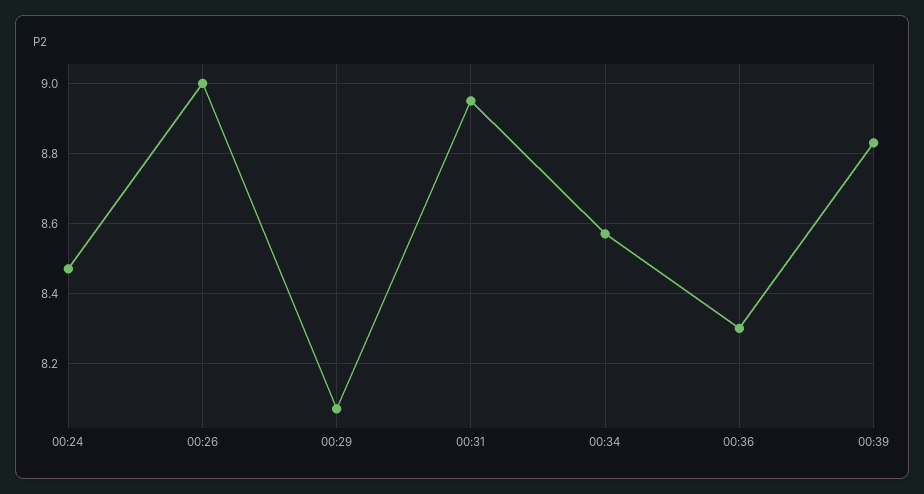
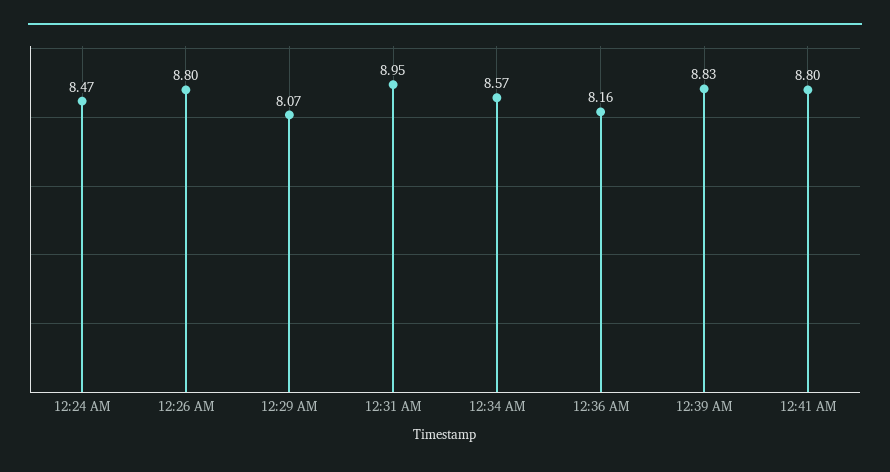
00:26: 9 -> 8.8
00:36: 8.3 -> 8.16
12:41 AM: none -> 8.8

